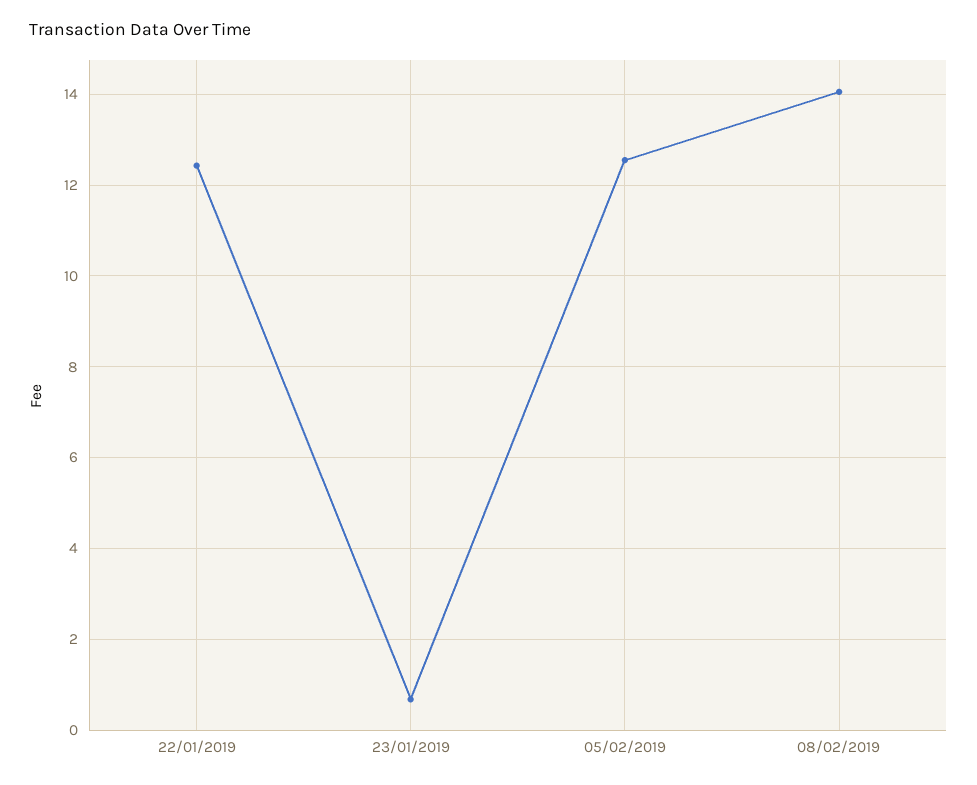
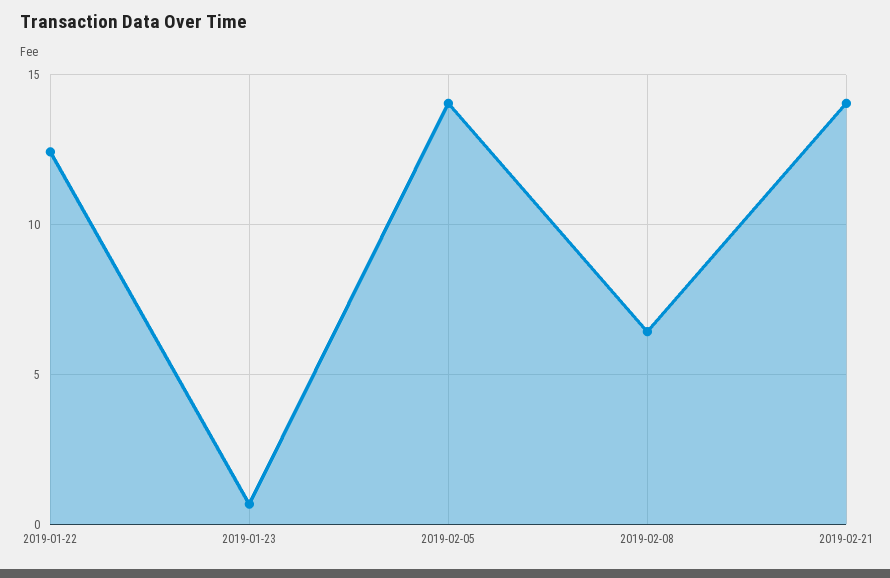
05/02/2019: 12.6 -> 14
08/02/2019: 14 -> 6.5
2019-02-21: none -> 14

